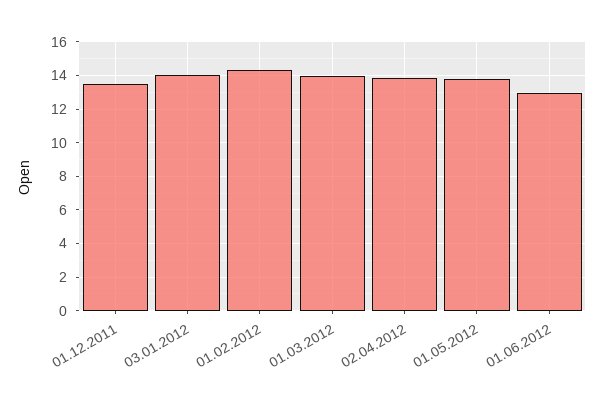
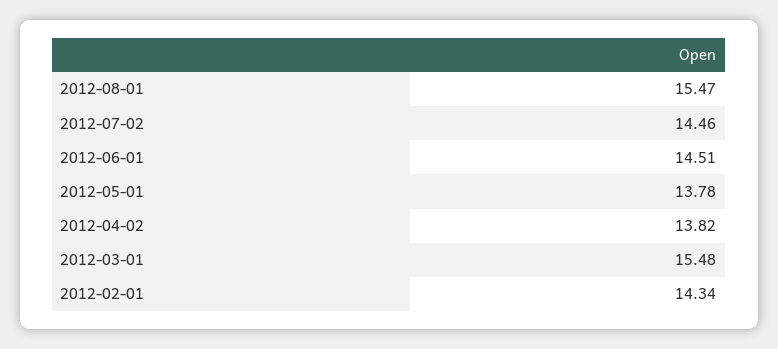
01.12.2011: 13.5 -> none
03.01.2012: 14 -> none
01.03.2012: 14 -> 15.48
01.06.2012: 13 -> 14.51
2012-08-01: none -> 15.47
2012-07-02: none -> 14.46

